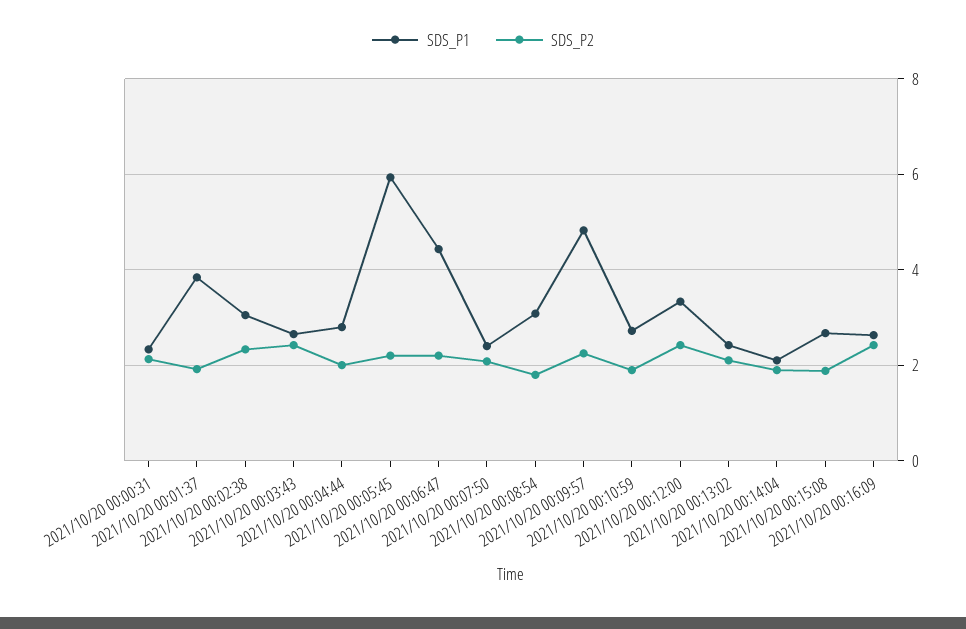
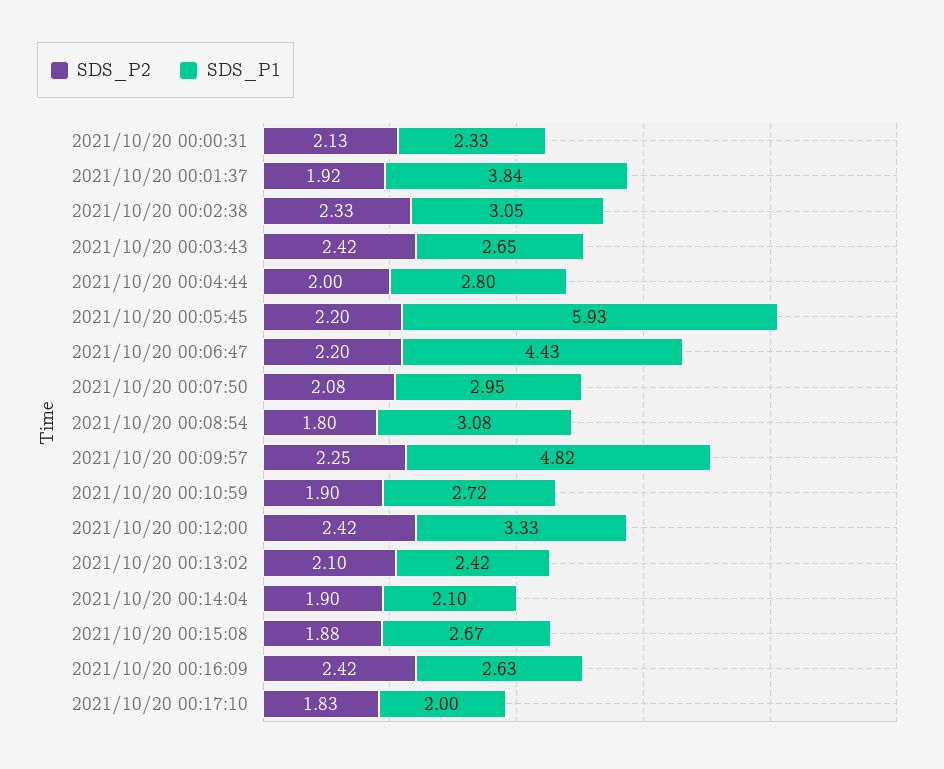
SDS_P1, 2021/10/20 00:07:50: 2.4 -> 2.95
SDS_P2, 2021/10/20 00:17:10: none -> 1.83
SDS_P1, 2021/10/20 00:17:10: none -> 2

